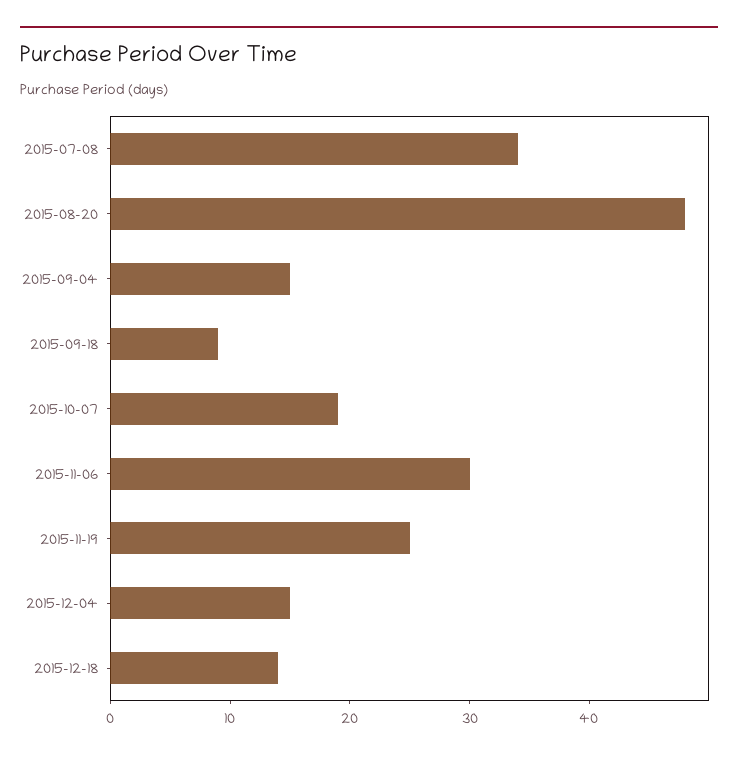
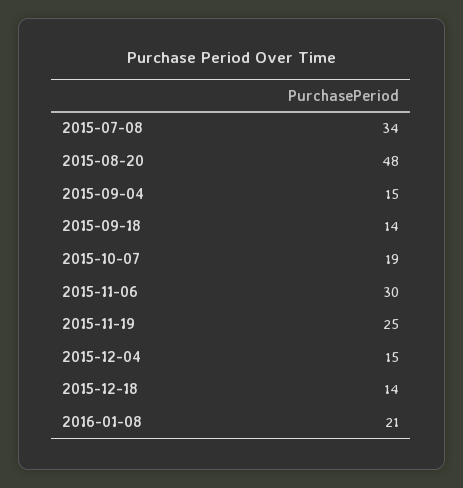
2015-09-18: 9 -> 14
2016-01-08: none -> 21

